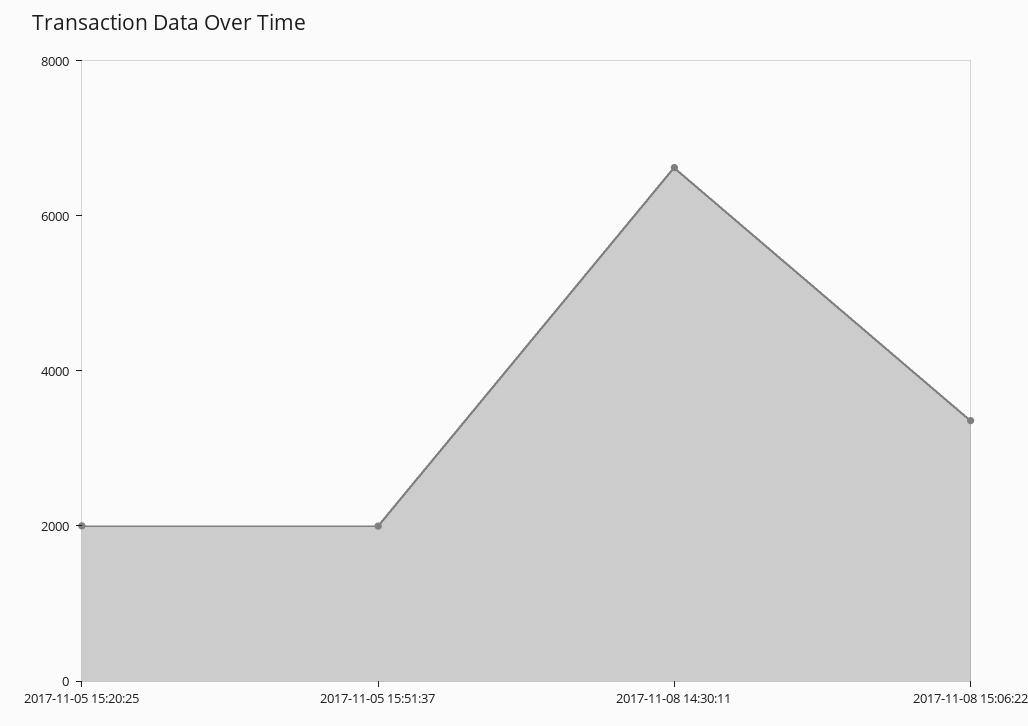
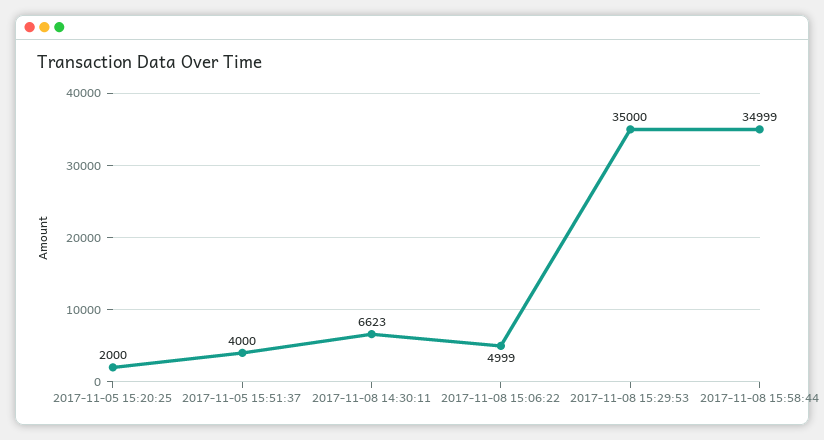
2017-11-05 15:51:37: 2000 -> 4000
2017-11-08 15:06:22: 3500 -> 4999
2017-11-08 15:29:53: none -> 35000
2017-11-08 15:58:44: none -> 34999

